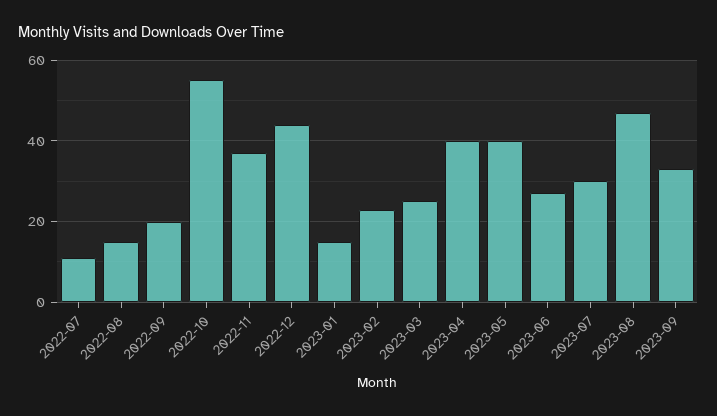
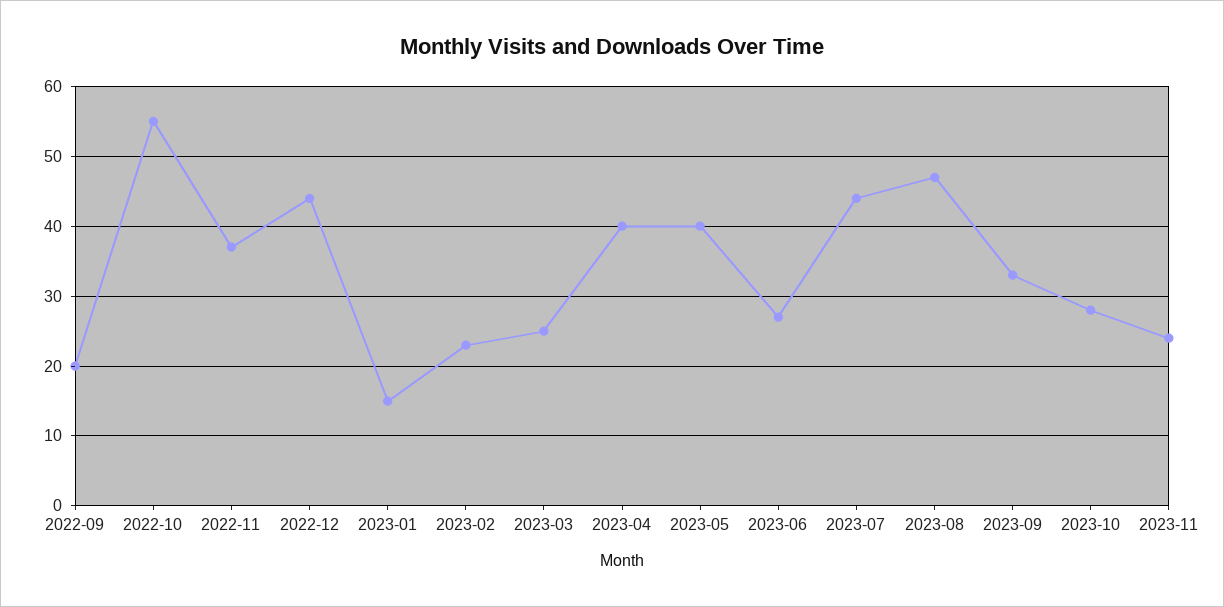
2022-07: 10 -> none
2022-08: 15 -> none
2023-07: 30 -> 44
2023-10: none -> 28
2023-11: none -> 24

